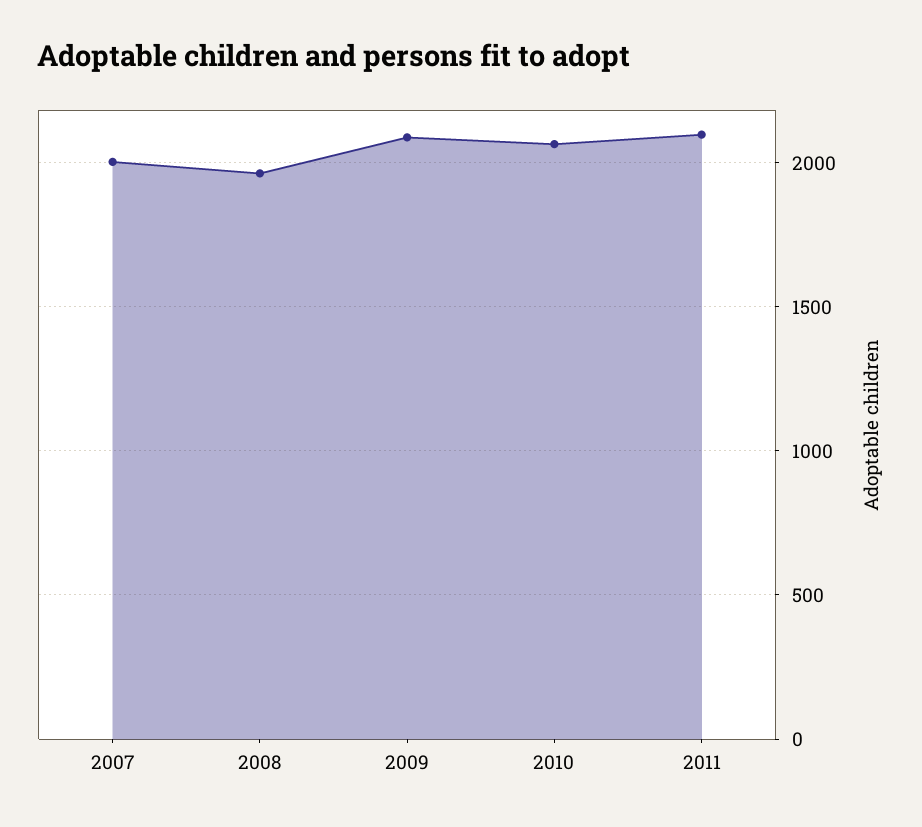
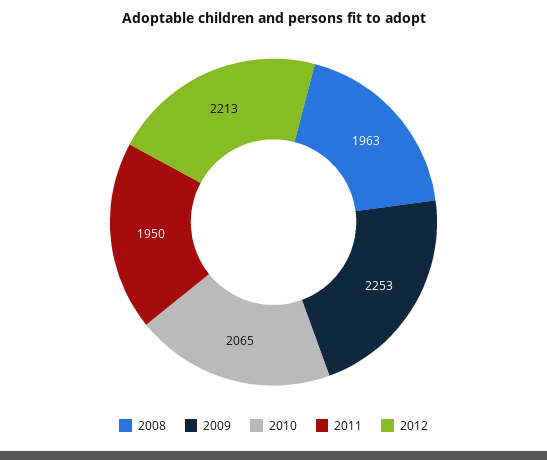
2007: 2000 -> none
2009: 2100 -> 2253
2011: 2100 -> 1950
2012: none -> 2213

